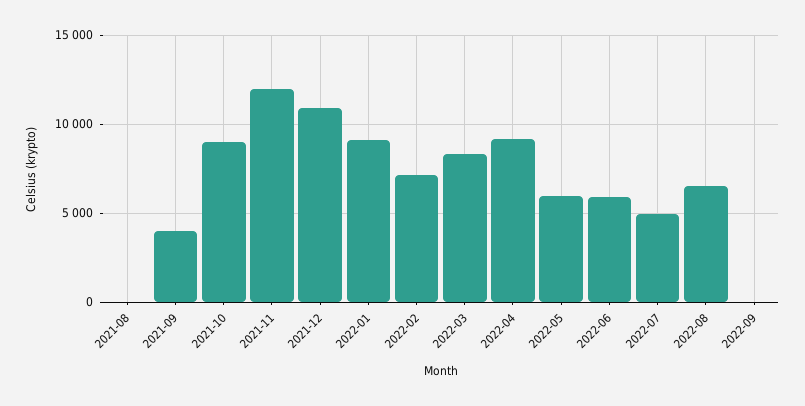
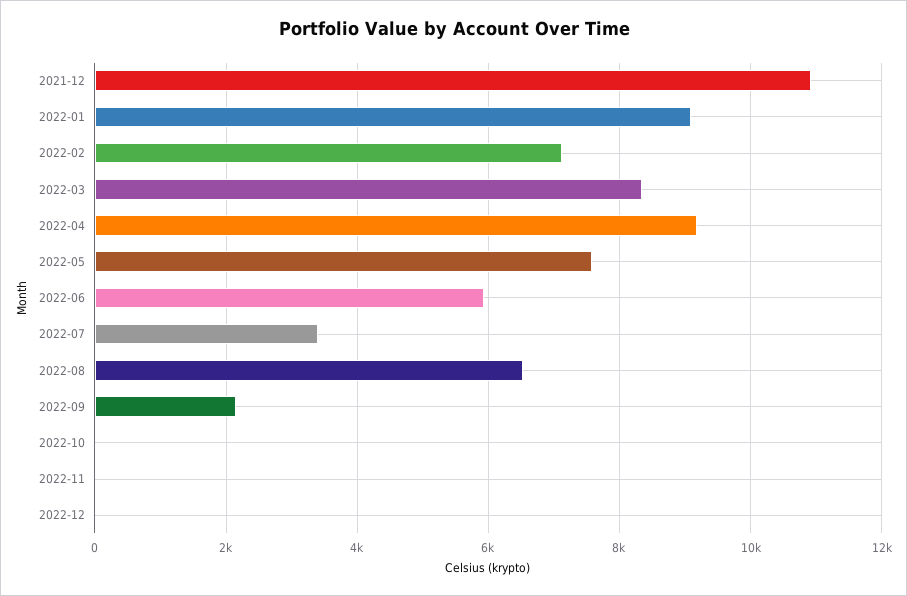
2021-08: 0 -> none
2021-09: 4000 -> none
2021-10: 9000 -> none
2021-11: 12000 -> none
2022-05: 6000 -> 7600
2022-07: 5000 -> 3400
2022-09: 0 -> 2200
2022-10: none -> 0
2022-11: none -> 0
2022-12: none -> 0

